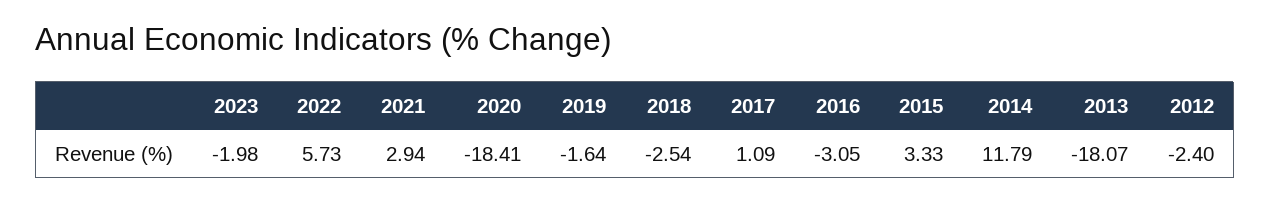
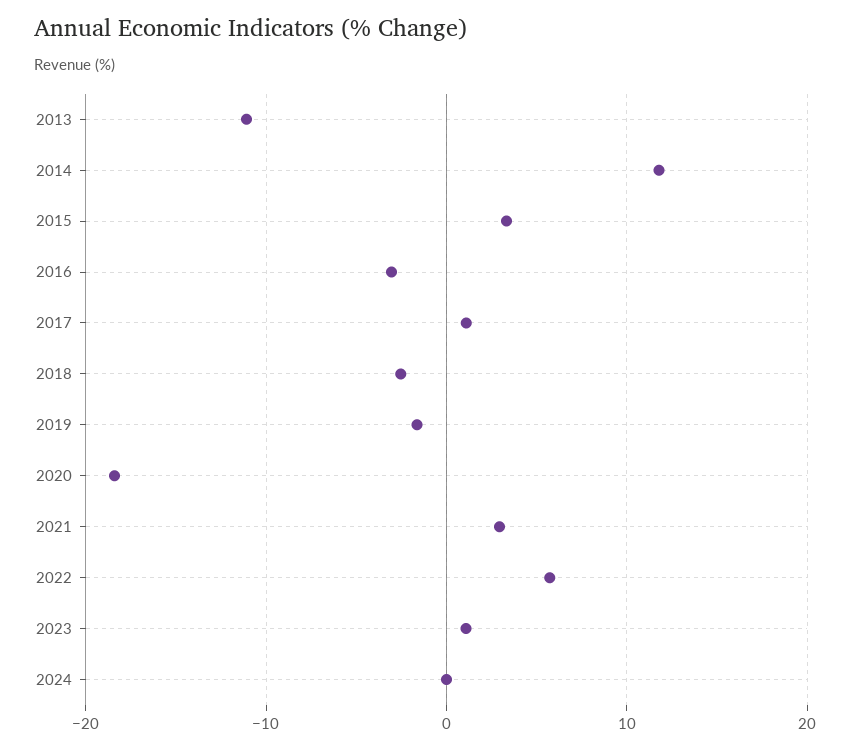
2023: -1.98 -> 1
2013: -18.07 -> -11
2012: -2.4 -> none
2024: none -> 0

